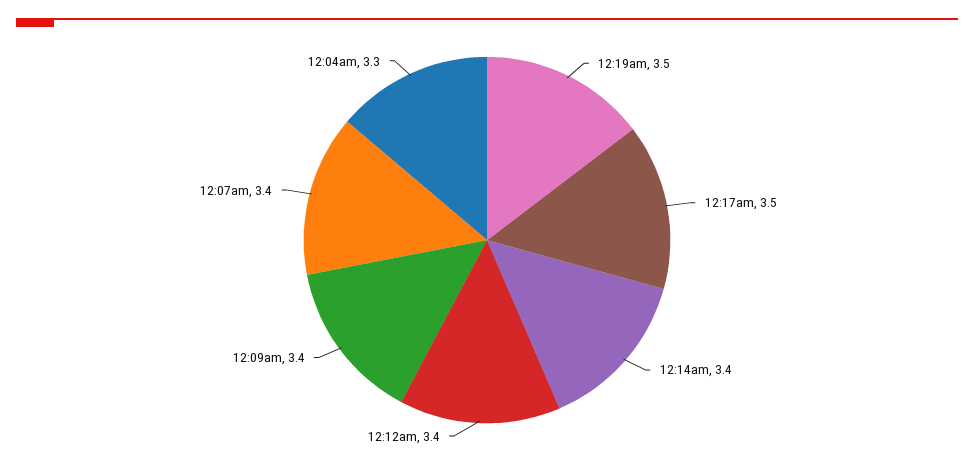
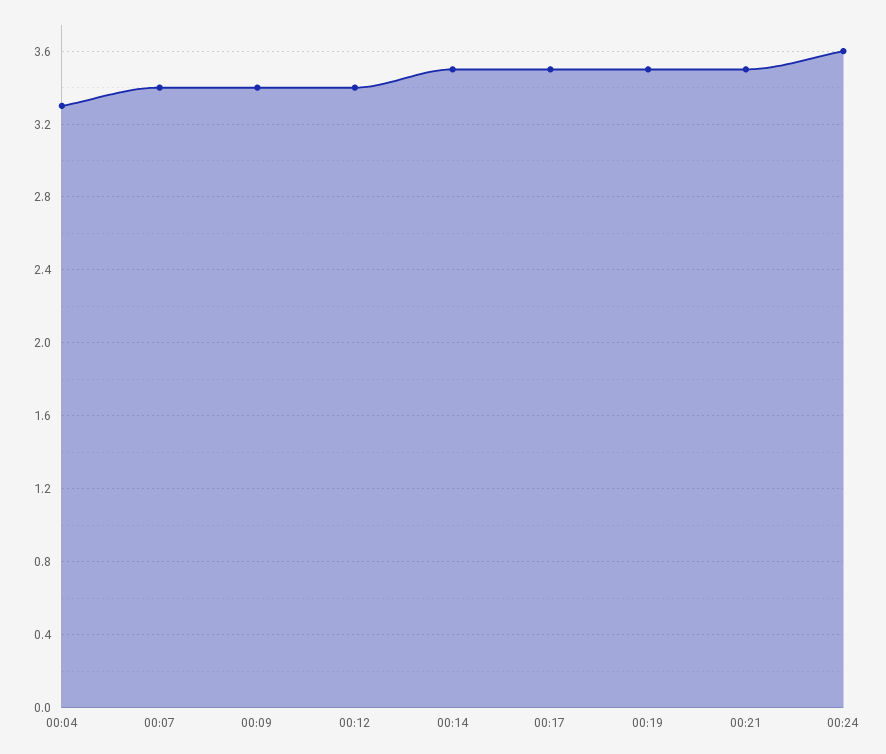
12:14am: 3.4 -> 3.5
00:21: none -> 3.5
00:24: none -> 3.6

